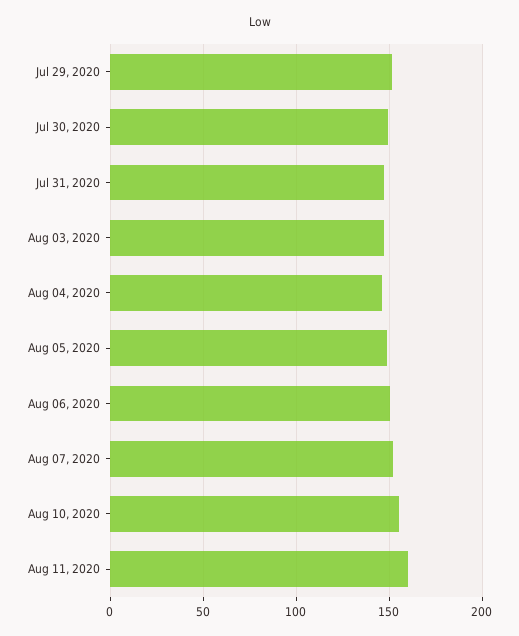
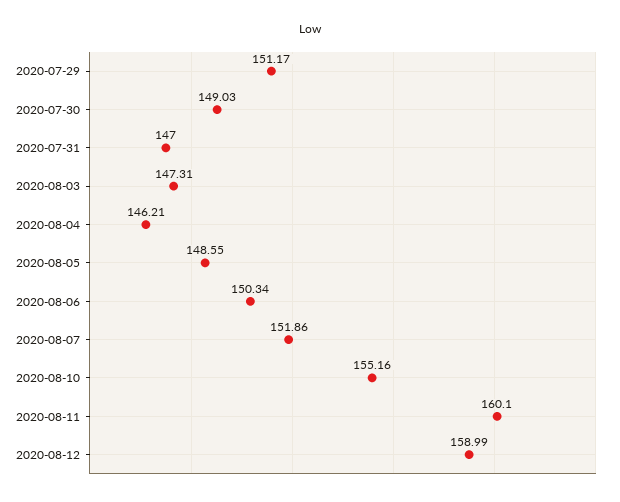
2020-08-12: none -> 158.99

